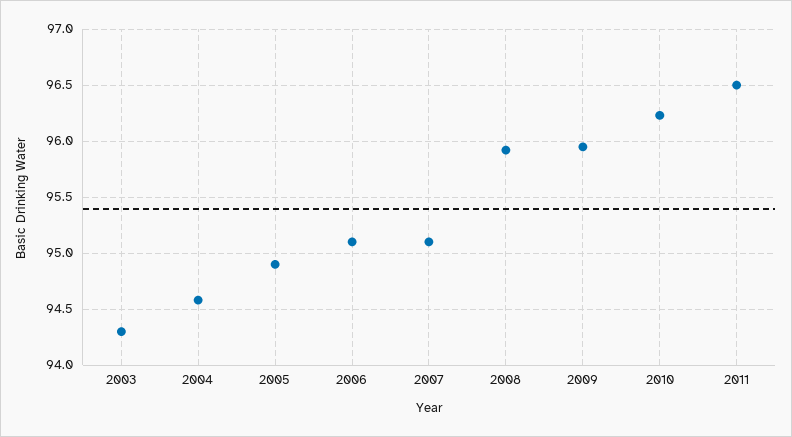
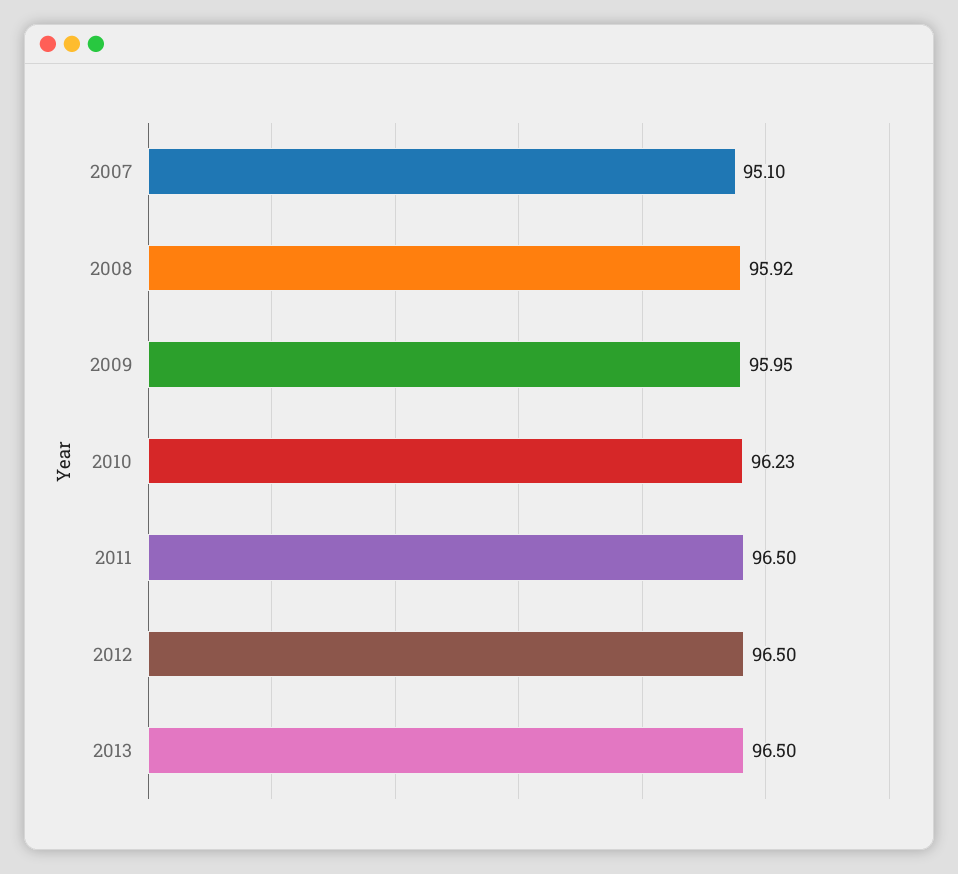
2003: 94.3 -> none
2004: 94.6 -> none
2005: 94.9 -> none
2006: 95.1 -> none
2012: none -> 96.5
2013: none -> 96.5

